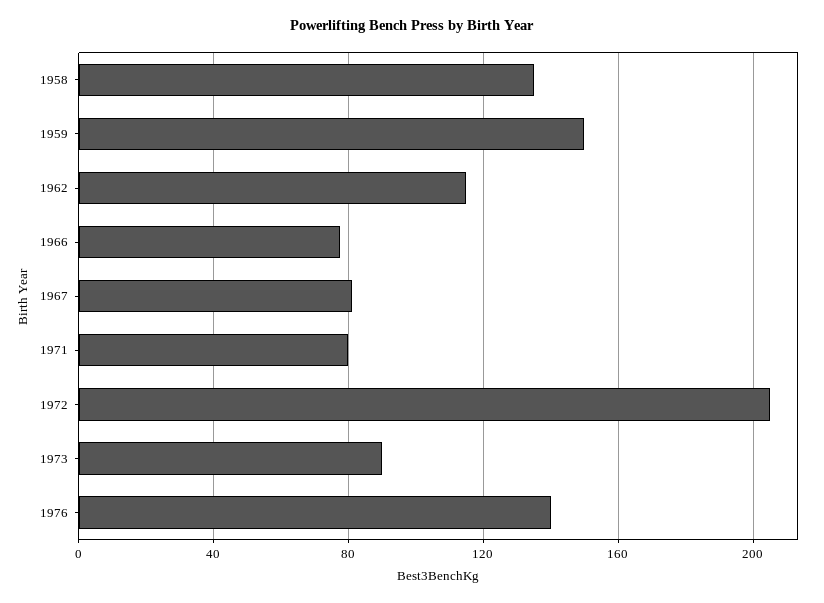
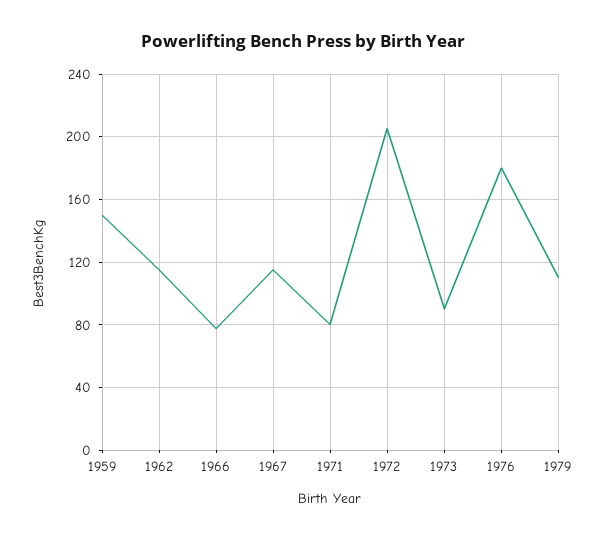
1958: 135 -> none
1967: 80 -> 115
1976: 140 -> 180
1979: none -> 110

